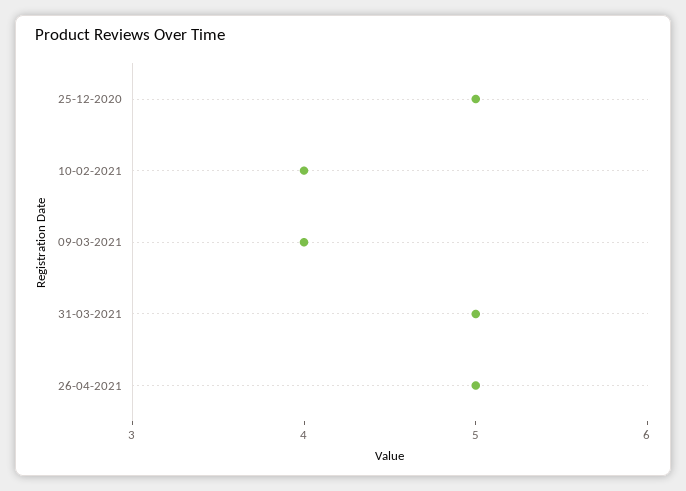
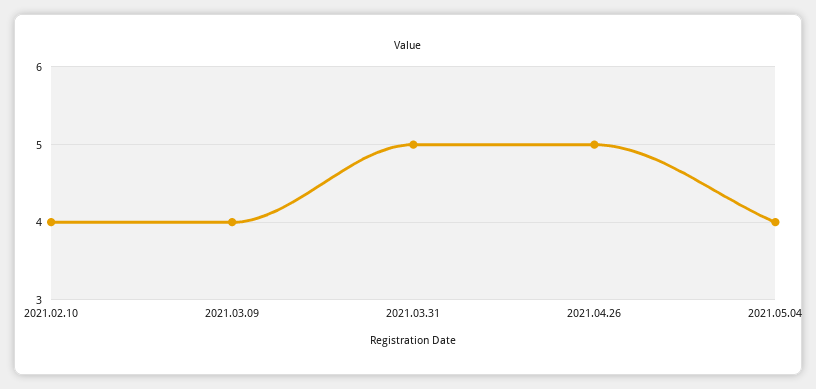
25-12-2020: 5 -> none
2021.05.04: none -> 4

